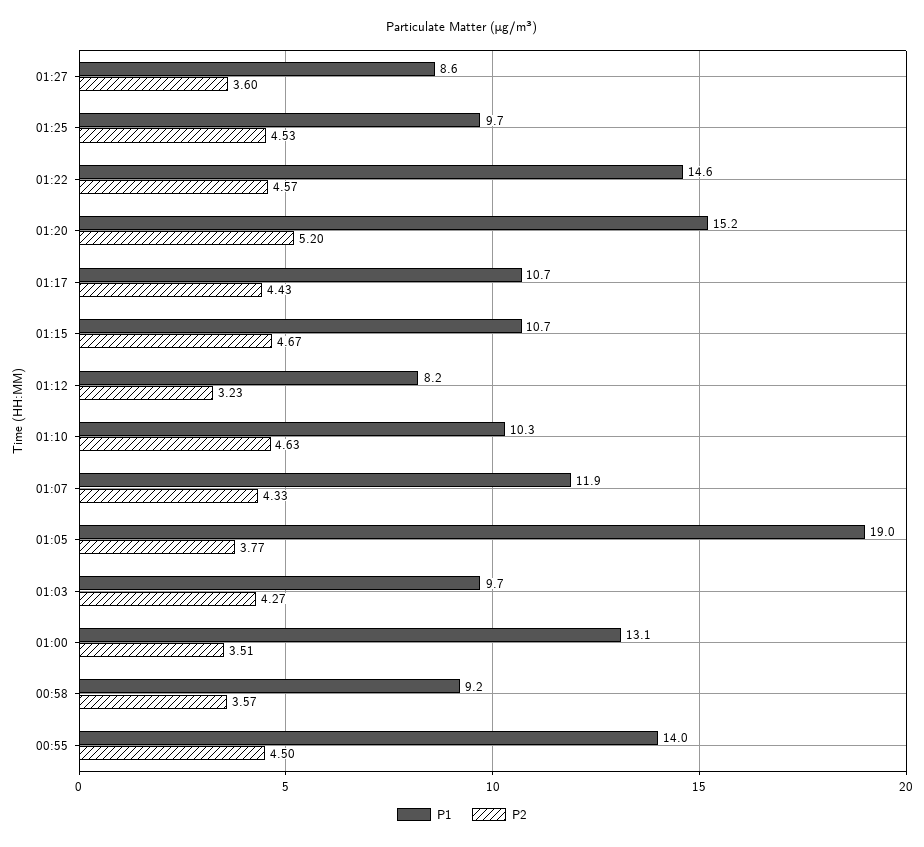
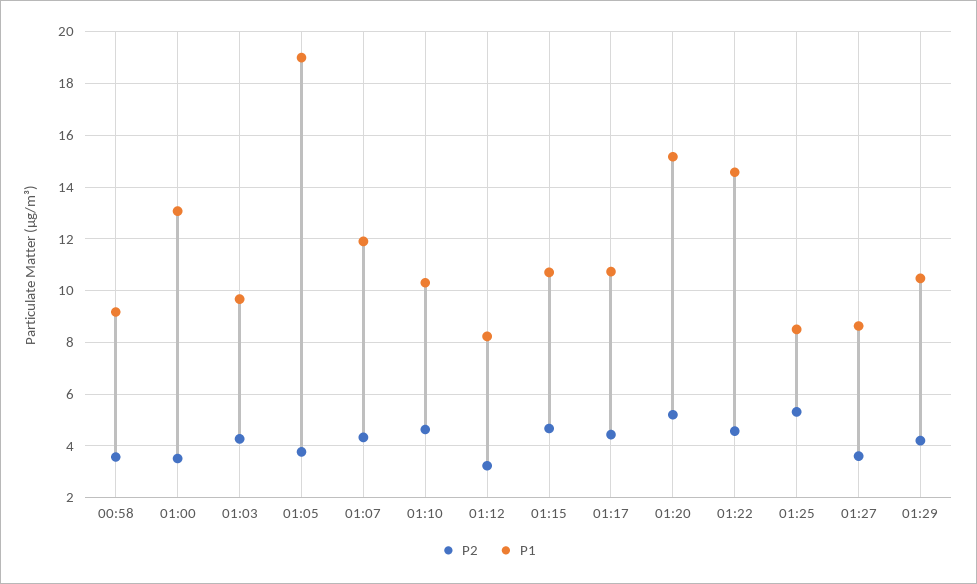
P1, 01:25: 9.7 -> 8.5
P2, 01:25: 4.53 -> 5.25
P1, 00:55: 14 -> none
P2, 00:55: 4.5 -> none
P2, 01:29: none -> 4.25
P1, 01:29: none -> 10.5

